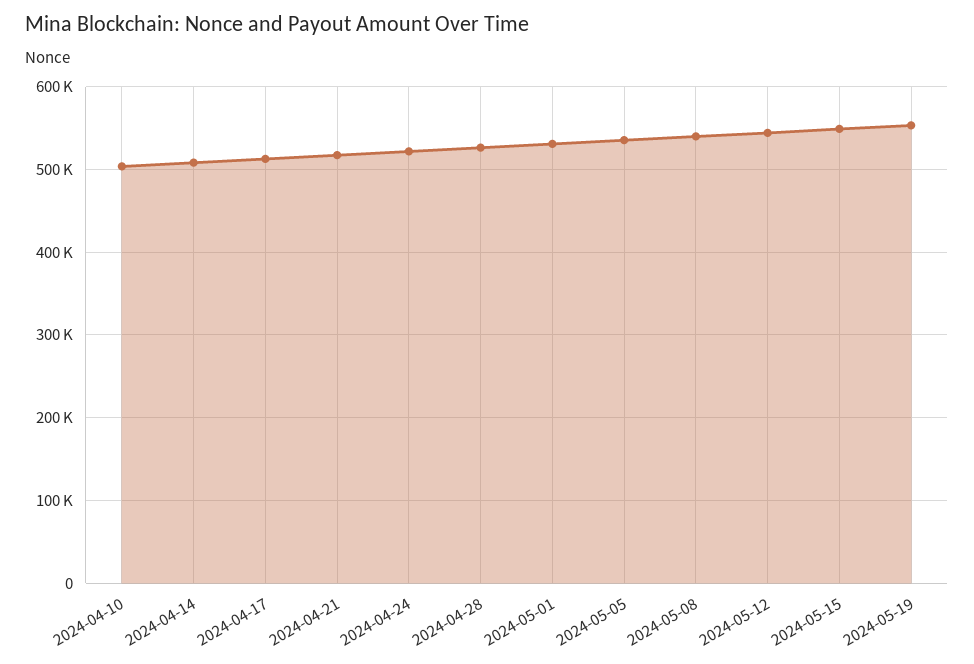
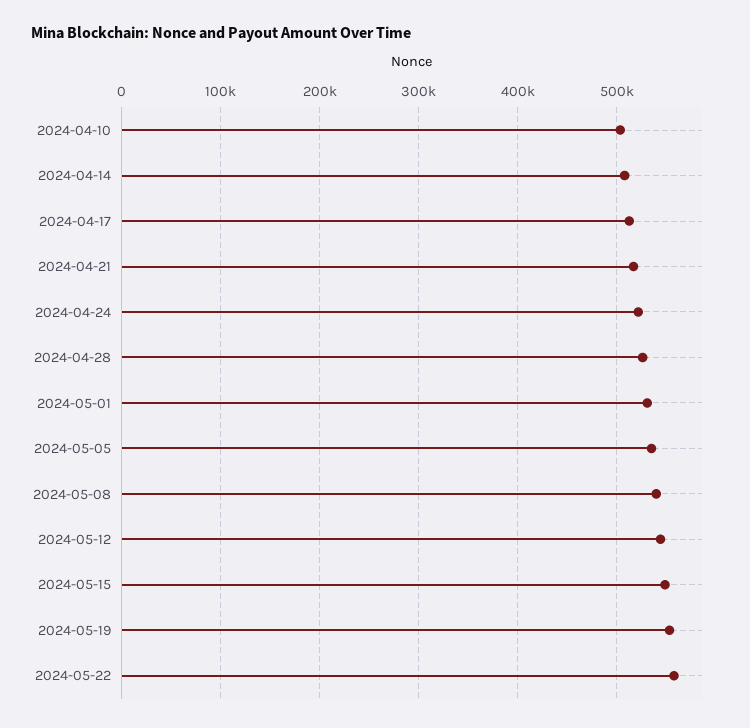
2024-05-22: none -> 560000

